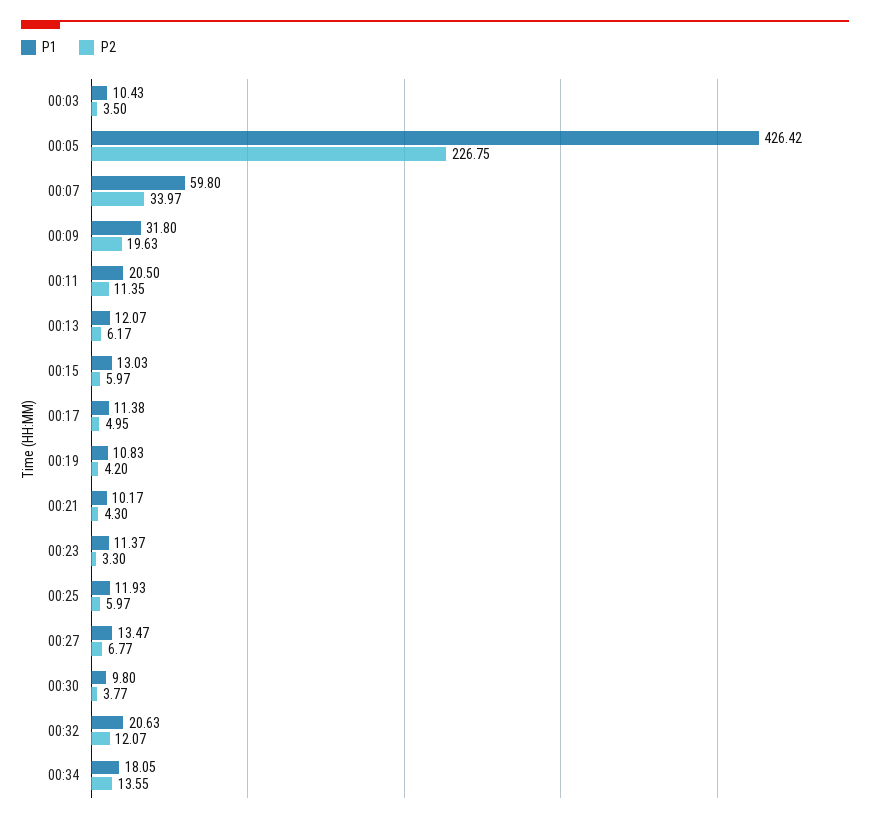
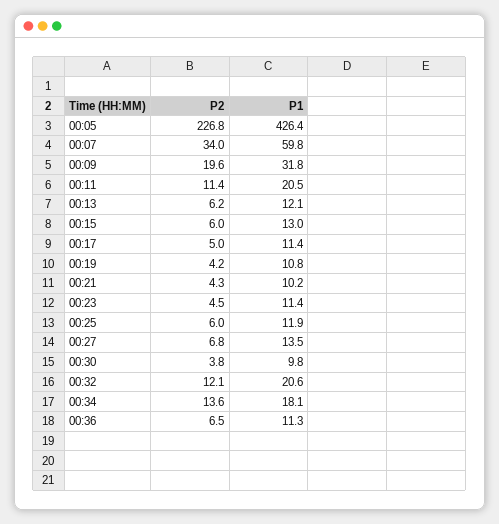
P1, 00:03: 10.43 -> none
P2, 00:03: 3.5 -> none
P2, 00:23: 3.3 -> 4.5
P2, 00:36: none -> 6.5
P1, 00:36: none -> 11.3

